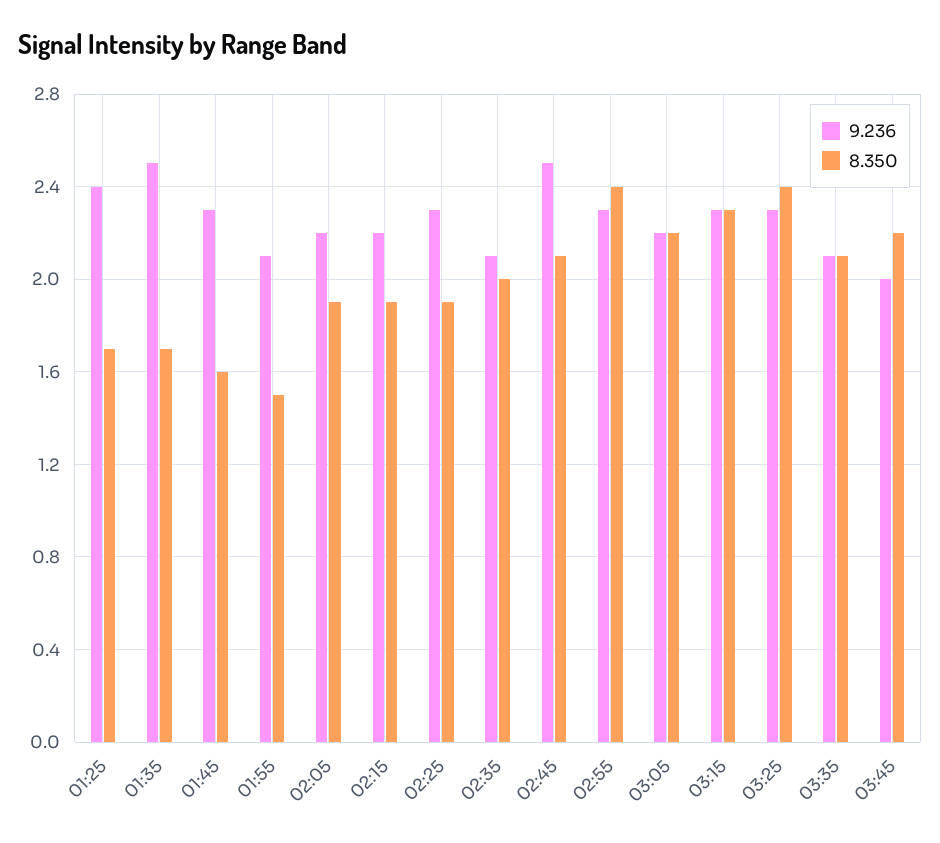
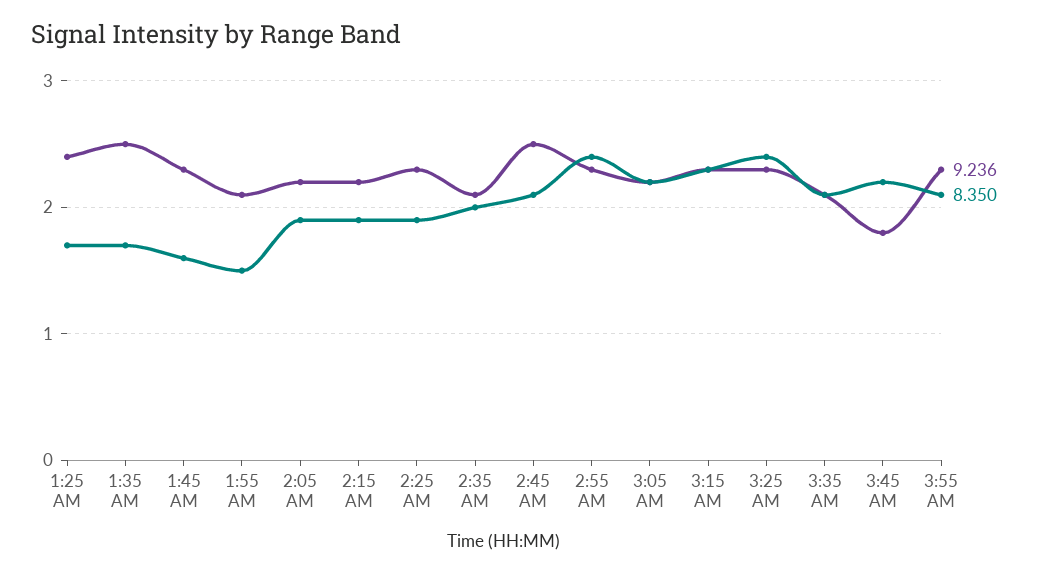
9.236, 03:45: 2 -> 1.8
9.236, 3:55 AM: none -> 2.3
8.350, 3:55 AM: none -> 2.1

